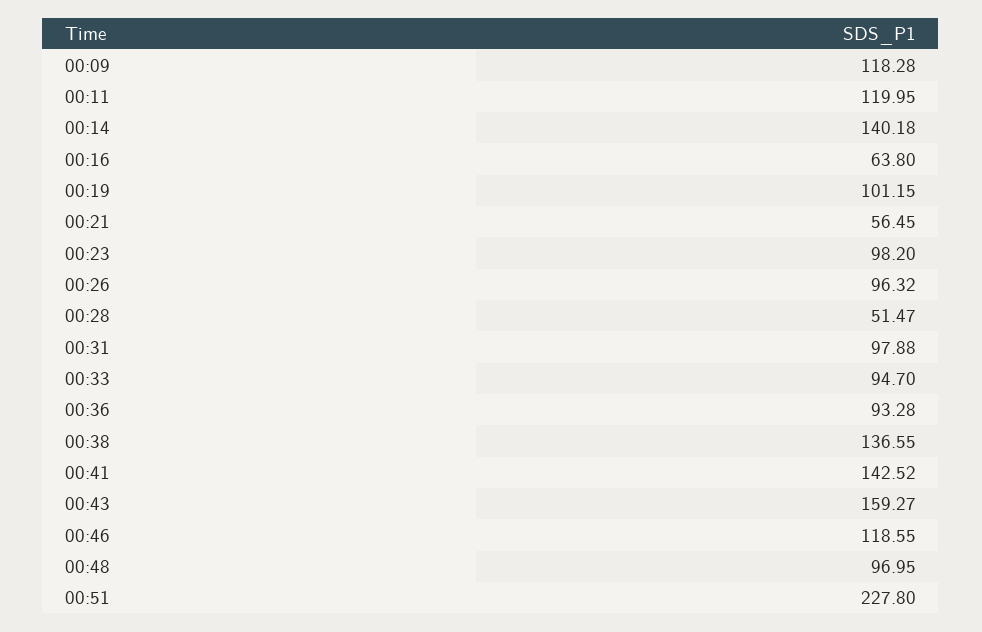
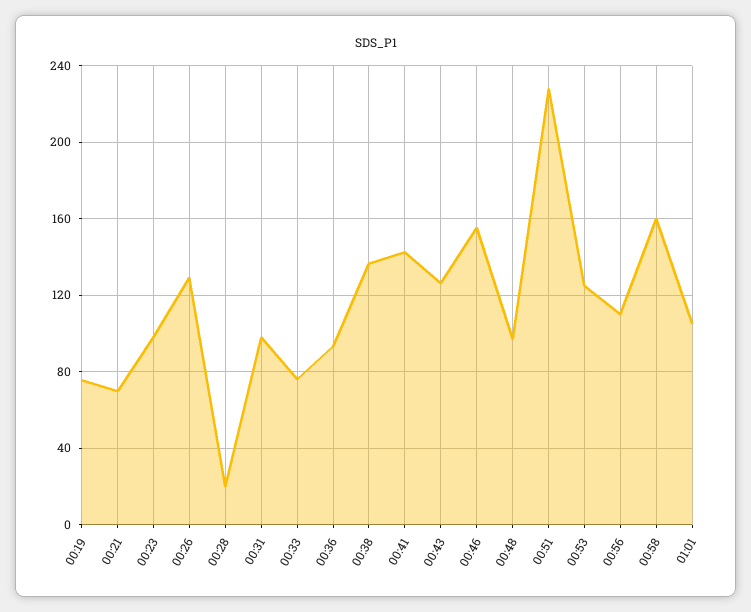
00:09: 118.28 -> none
00:11: 119.95 -> none
00:14: 140.18 -> none
00:16: 63.8 -> none
00:19: 101.15 -> 75
00:21: 56.45 -> 70
00:26: 96.32 -> 130
00:28: 51.47 -> 20
00:33: 94.7 -> 75
00:43: 159.27 -> 125
00:46: 118.55 -> 155
00:53: none -> 125
00:56: none -> 110
00:58: none -> 160
01:01: none -> 105

